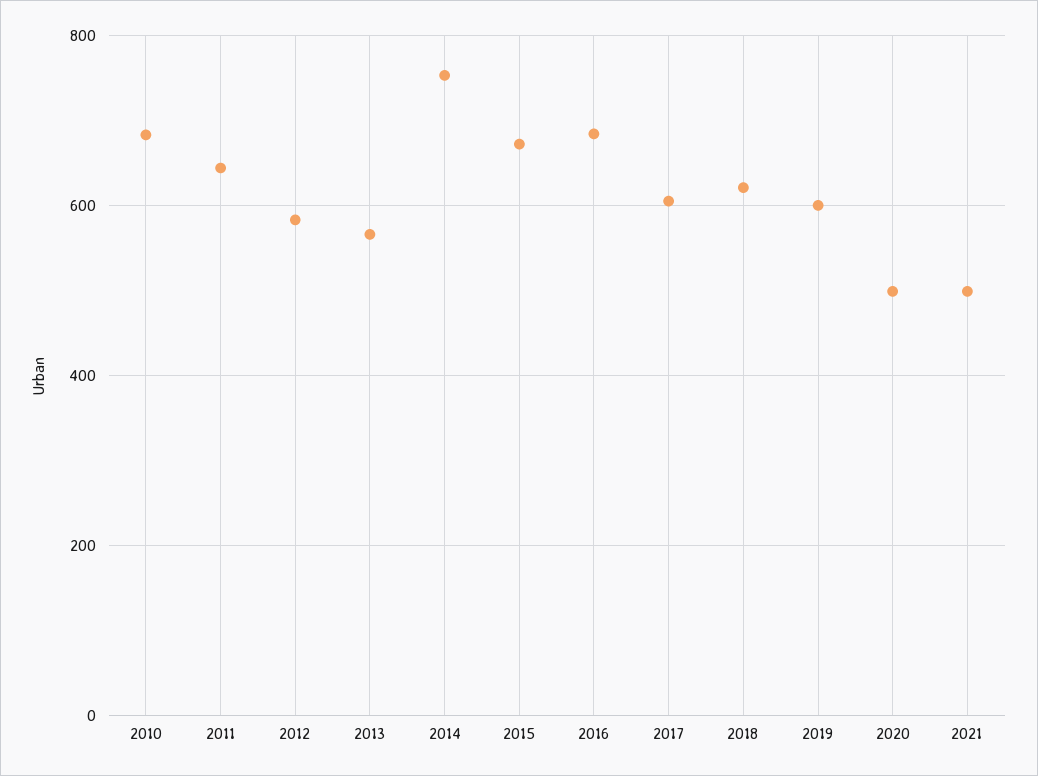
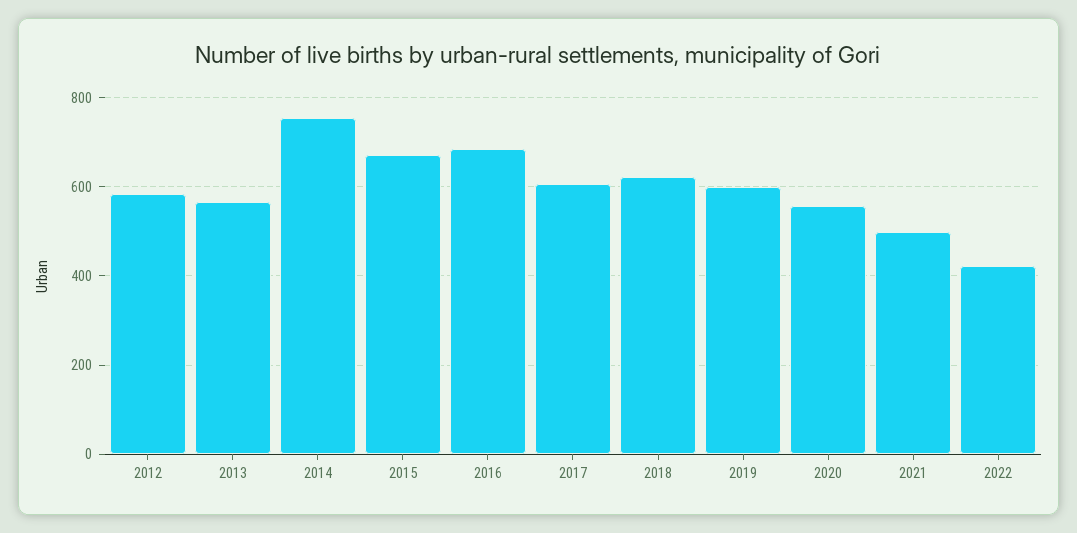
2010: 680 -> none
2011: 640 -> none
2020: 500 -> 560
2022: none -> 420

